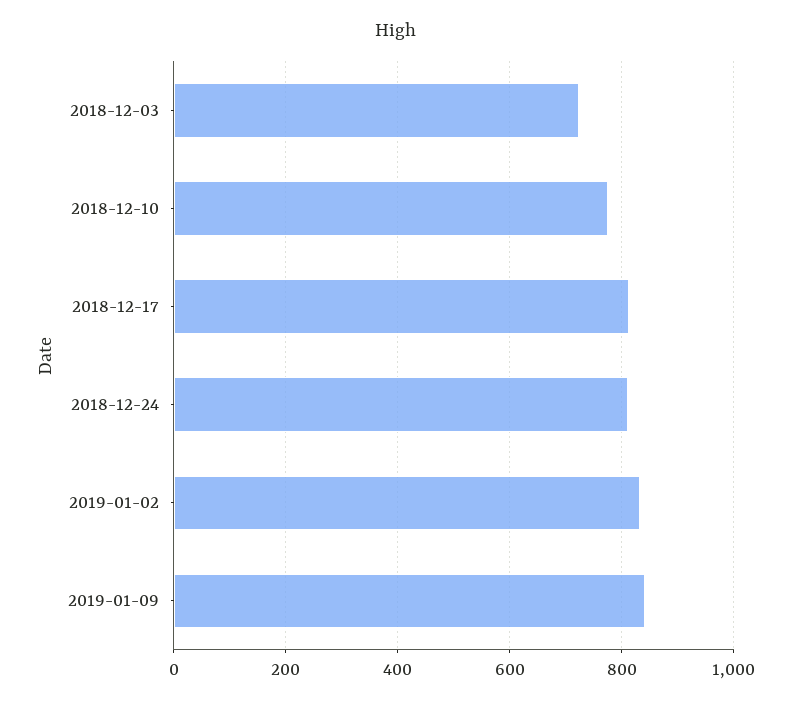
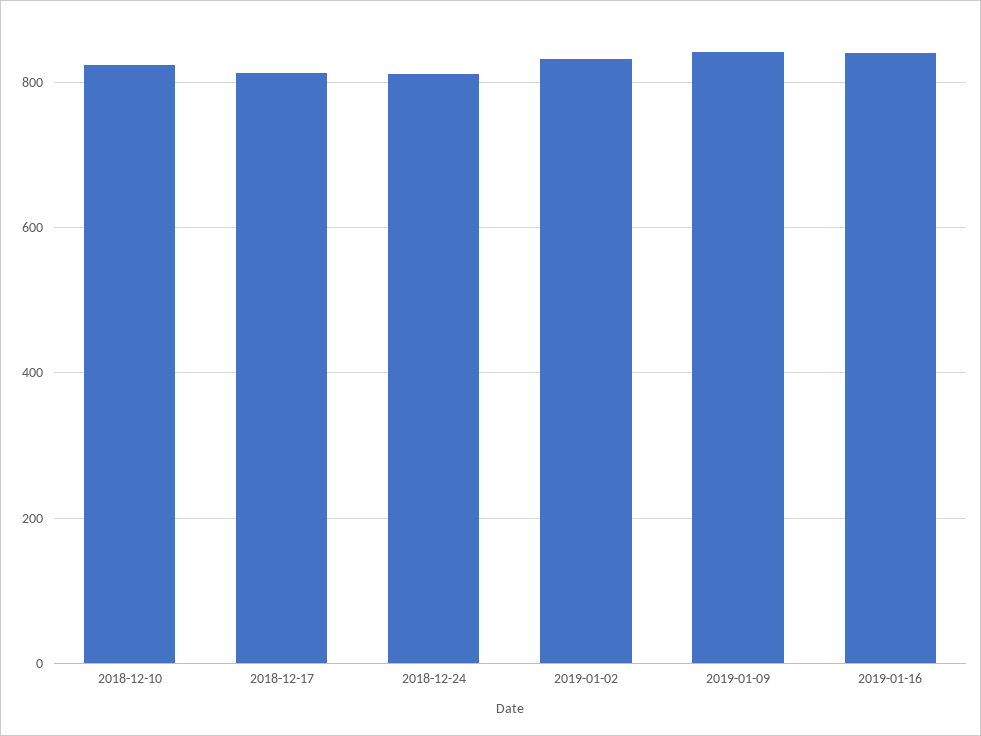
2018-12-03: 720 -> none
2018-12-10: 780 -> 820
2019-01-16: none -> 840

